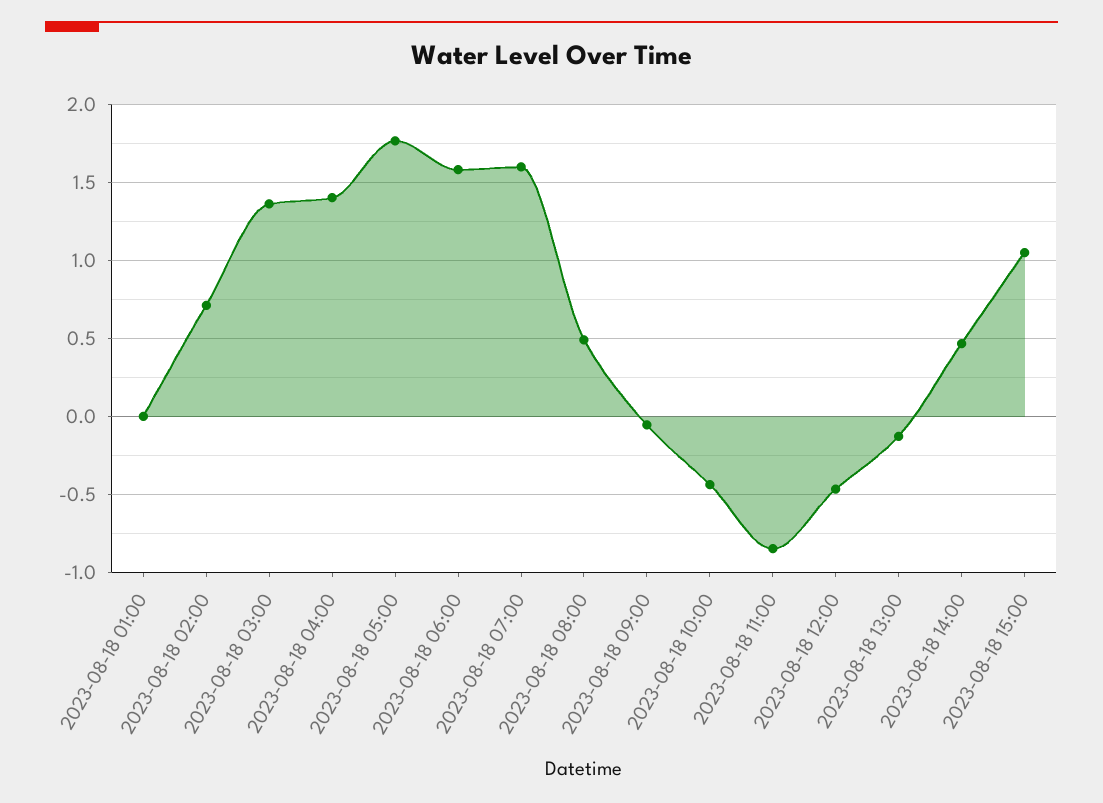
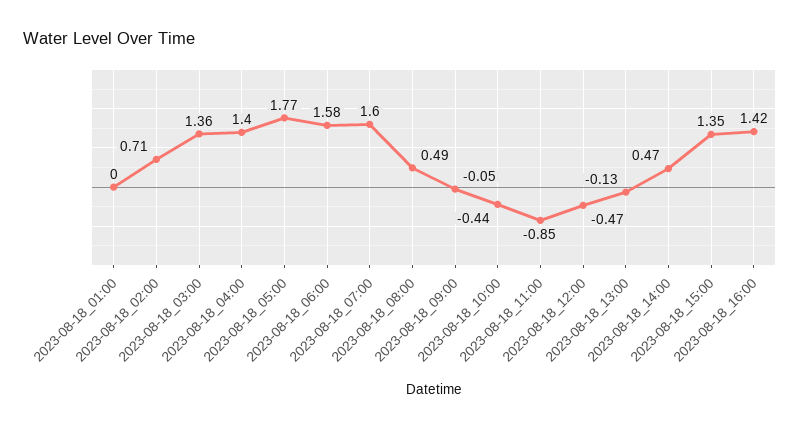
2023-08-18 15:00: 1.05 -> 1.35
2023-08-18_16:00: none -> 1.42

